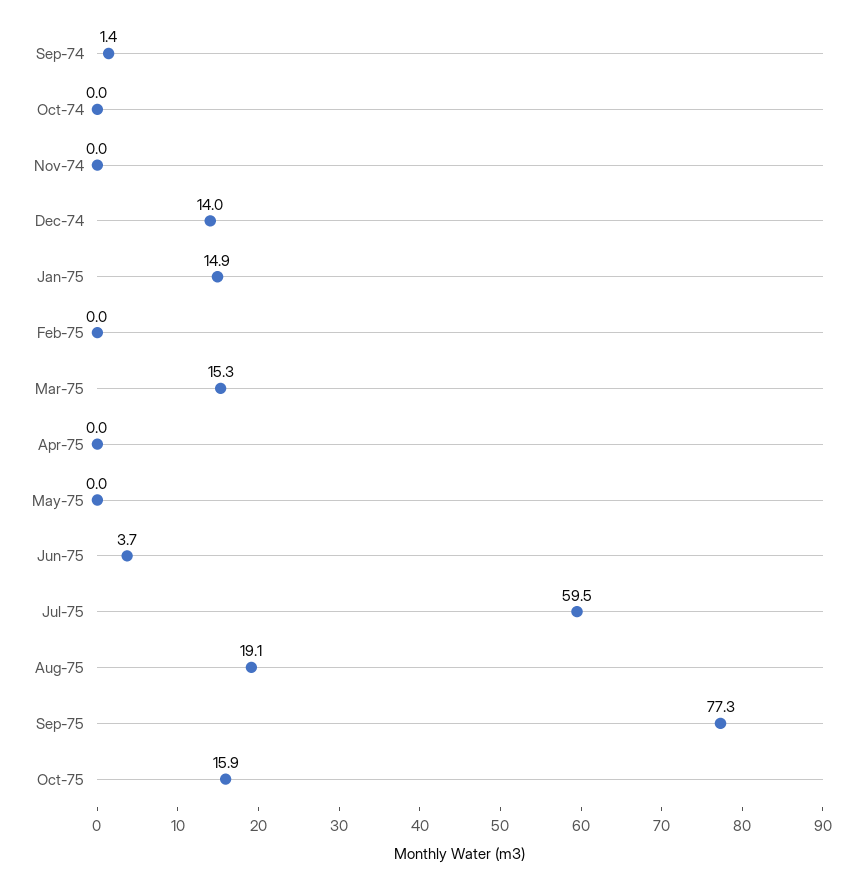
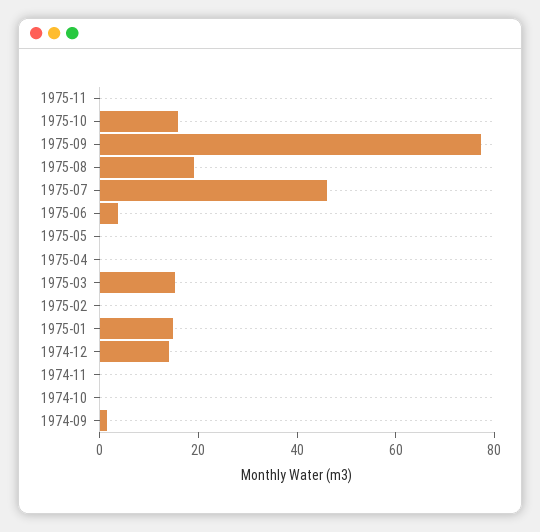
Jul-75: 59.5 -> 45
1975-11: none -> 0

